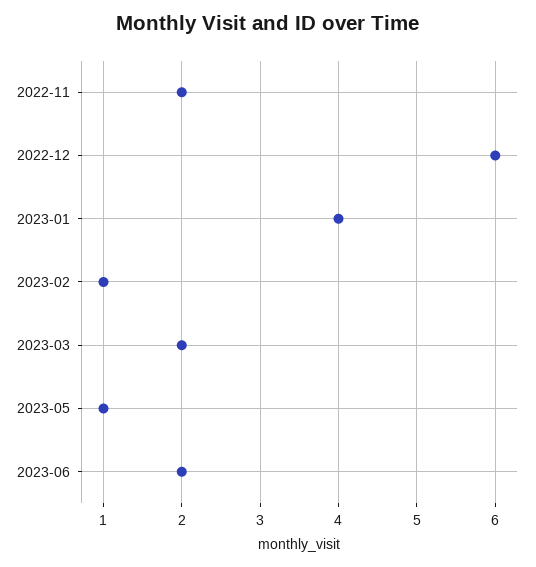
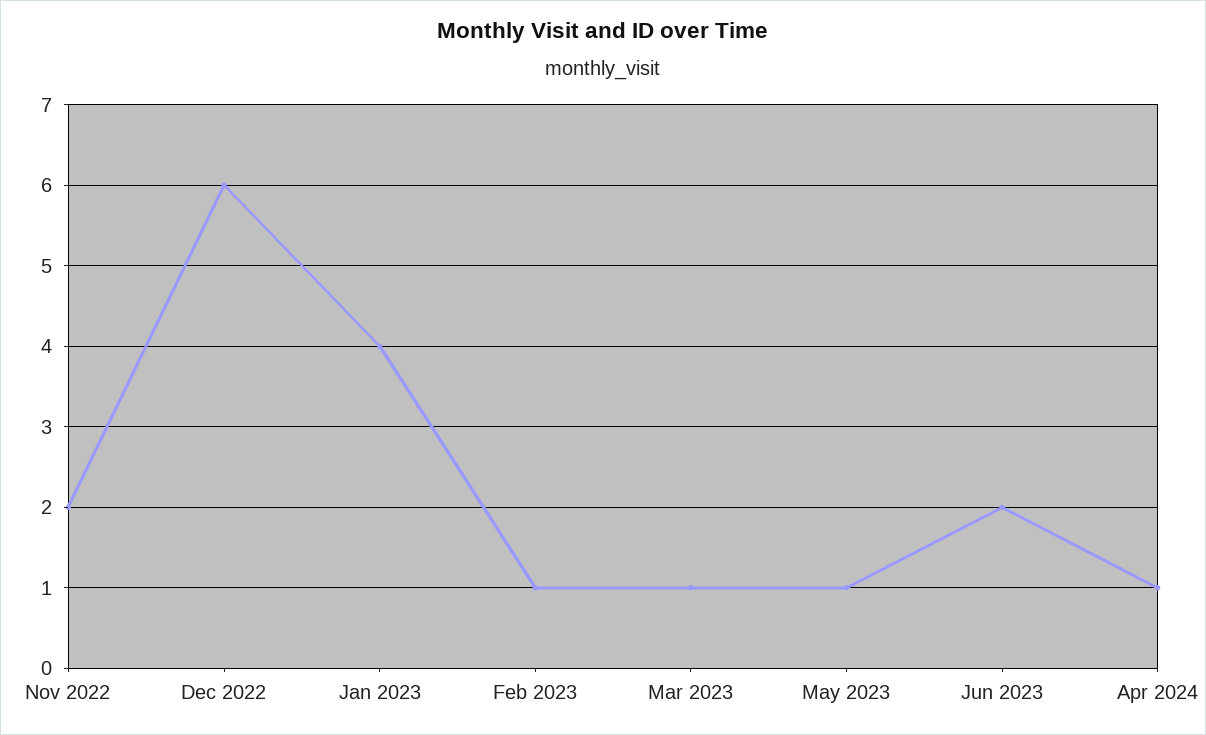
2023-03: 2 -> 1
Apr 2024: none -> 1

